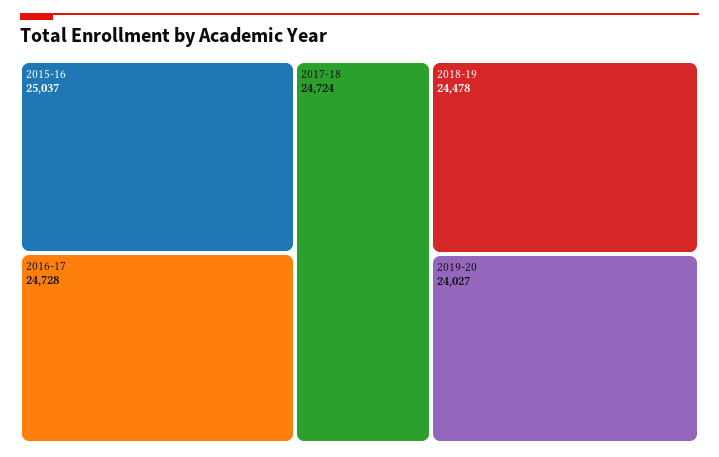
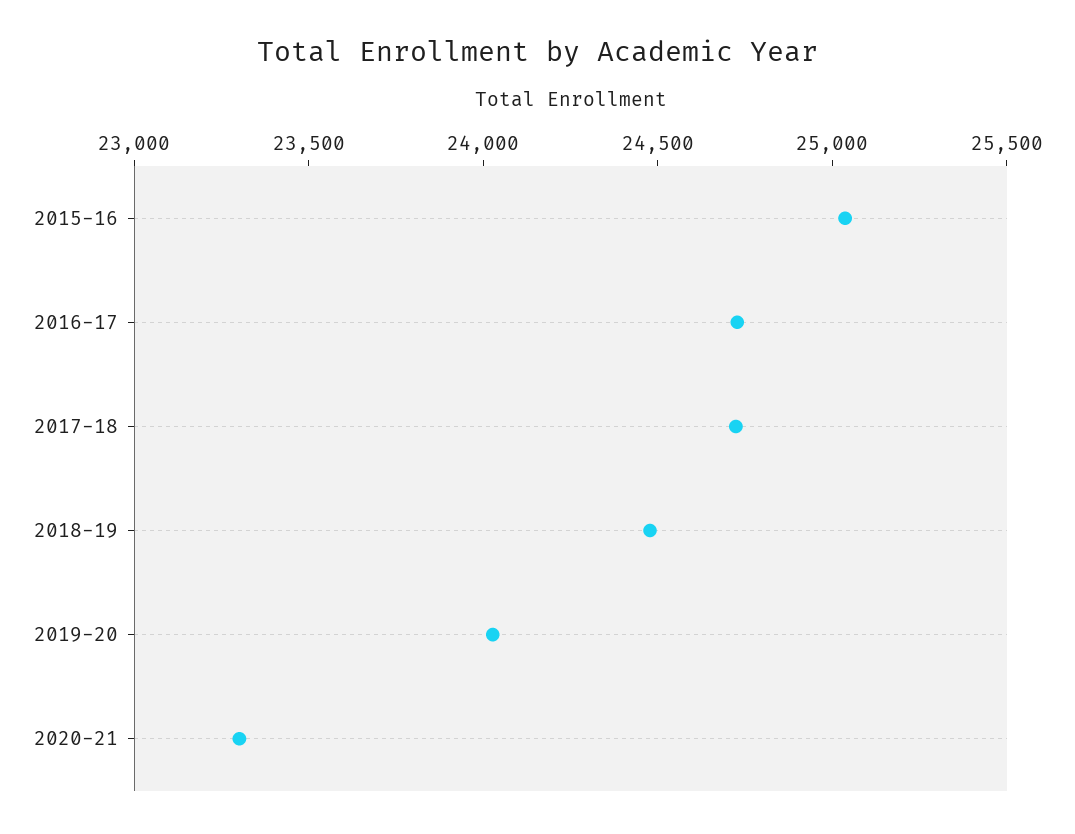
2020-21: none -> 23300

